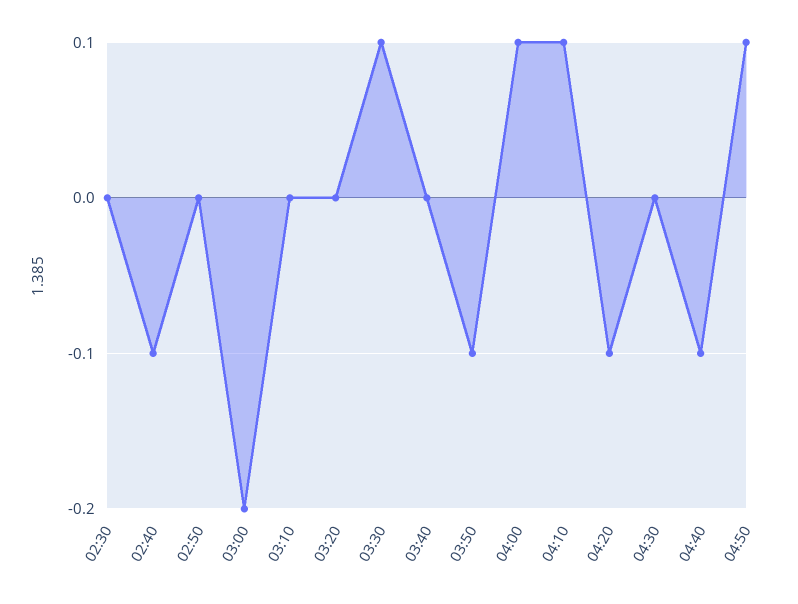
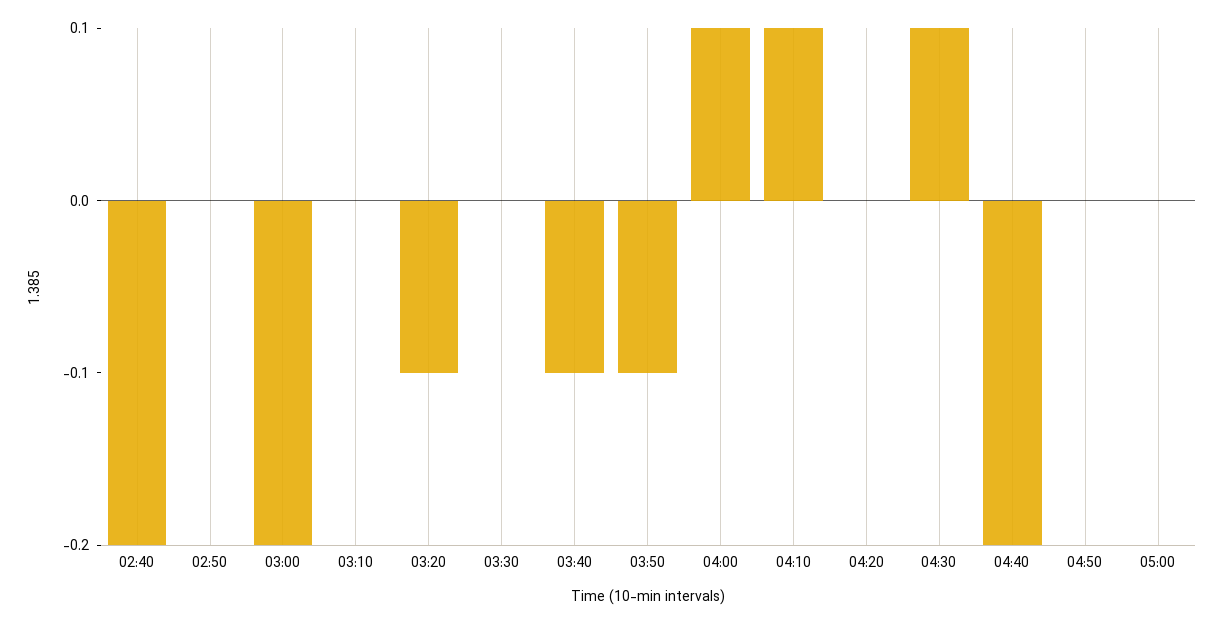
02:30: 0 -> none
02:40: -0.1 -> -0.2
03:20: 0 -> -0.1
03:30: 0.1 -> 0
03:40: 0 -> -0.1
04:20: -0.1 -> 0
04:30: 0 -> 0.1
04:40: -0.1 -> -0.2
04:50: 0.1 -> 0
05:00: none -> 0

